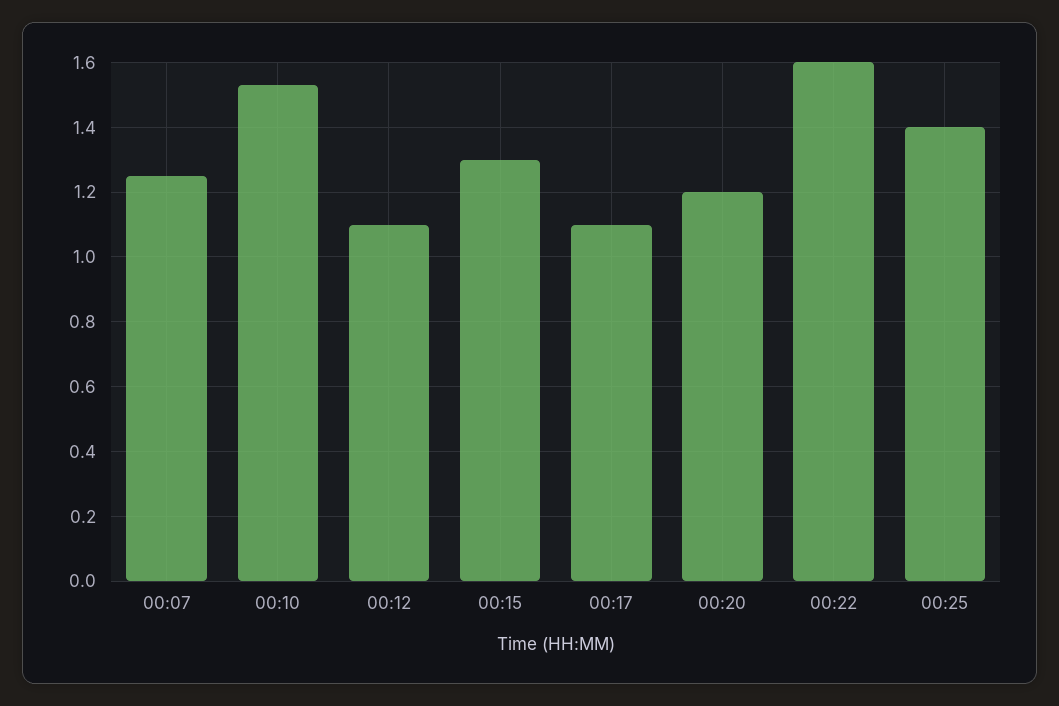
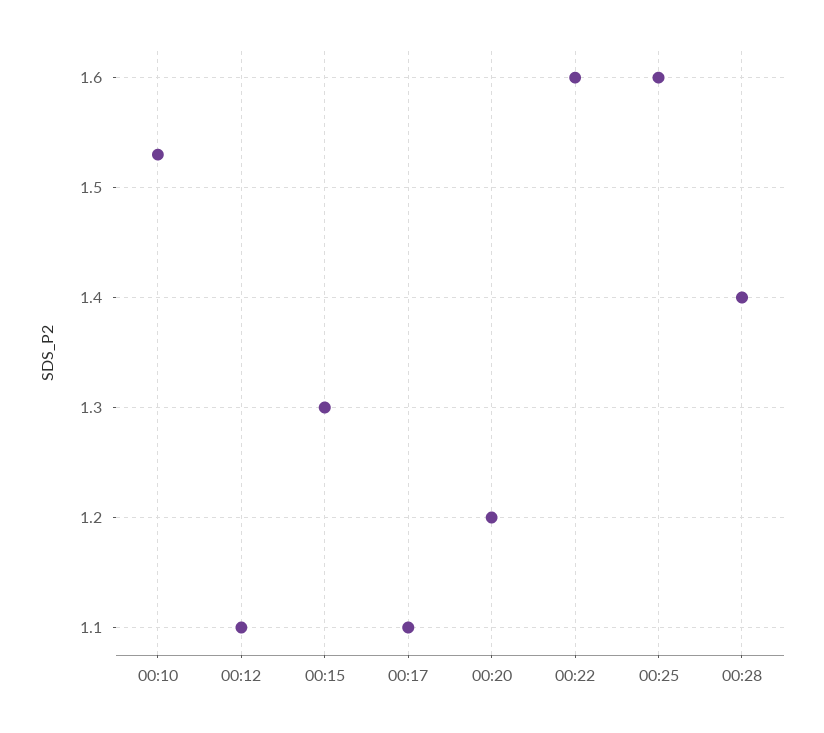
00:07: 1.25 -> none
00:25: 1.4 -> 1.6
00:28: none -> 1.4

